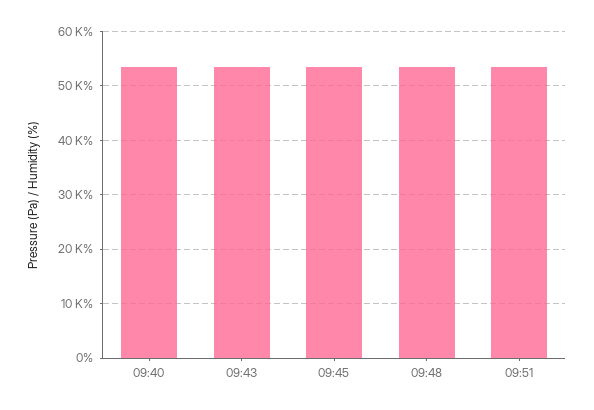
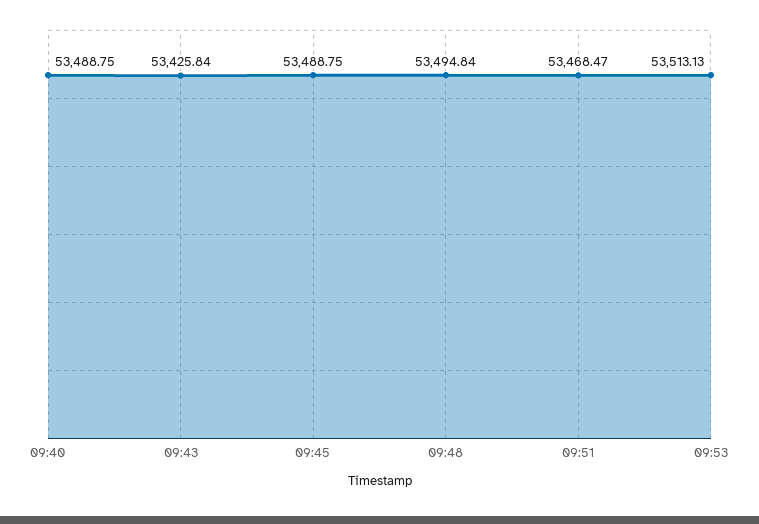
09:53: none -> 53513.13

